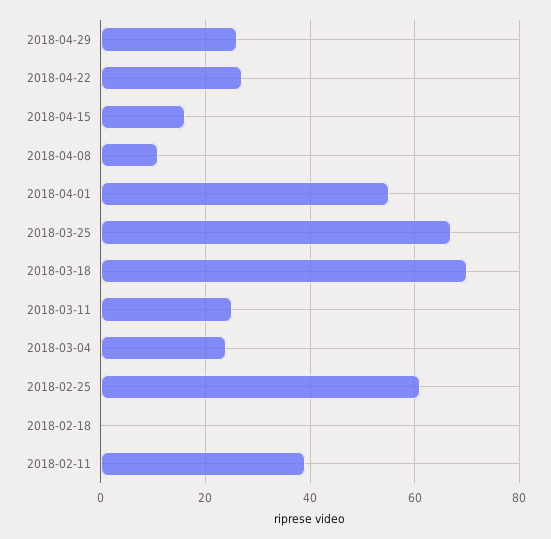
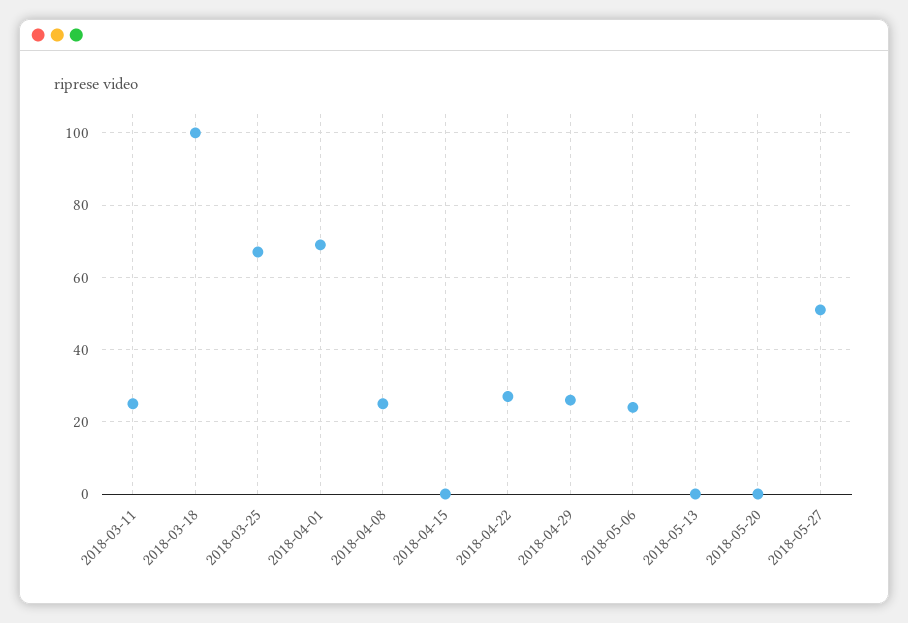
2018-04-15: 15 -> 0
2018-04-08: 10 -> 25
2018-04-01: 55 -> 70
2018-03-18: 70 -> 100
2018-03-04: 25 -> none
2018-02-25: 60 -> none
2018-02-18: 0 -> none
2018-02-11: 40 -> none
2018-05-06: none -> 25
2018-05-13: none -> 0
2018-05-20: none -> 0
2018-05-27: none -> 50

